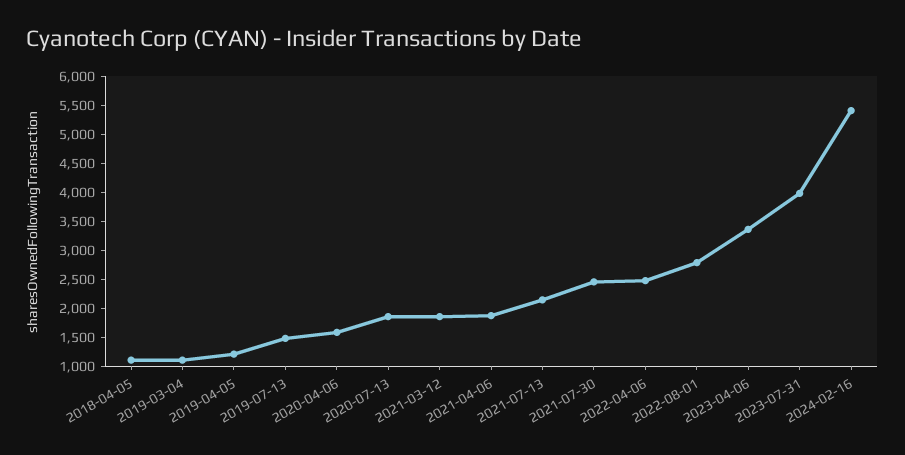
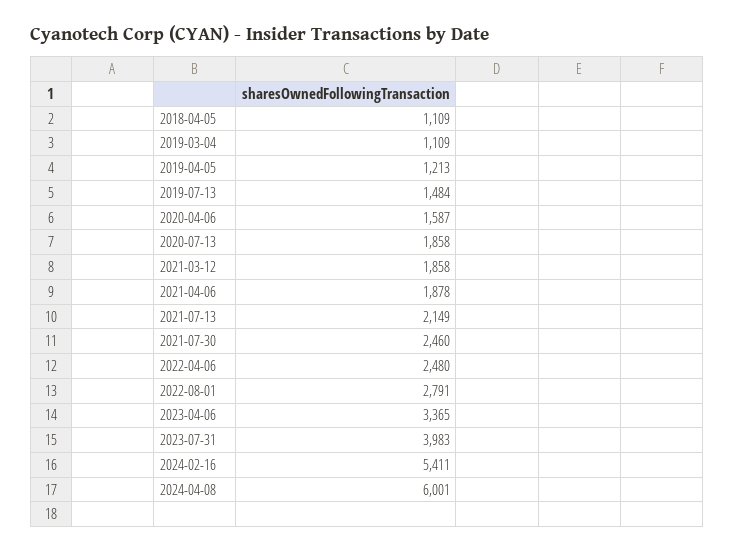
2024-04-08: none -> 6001

